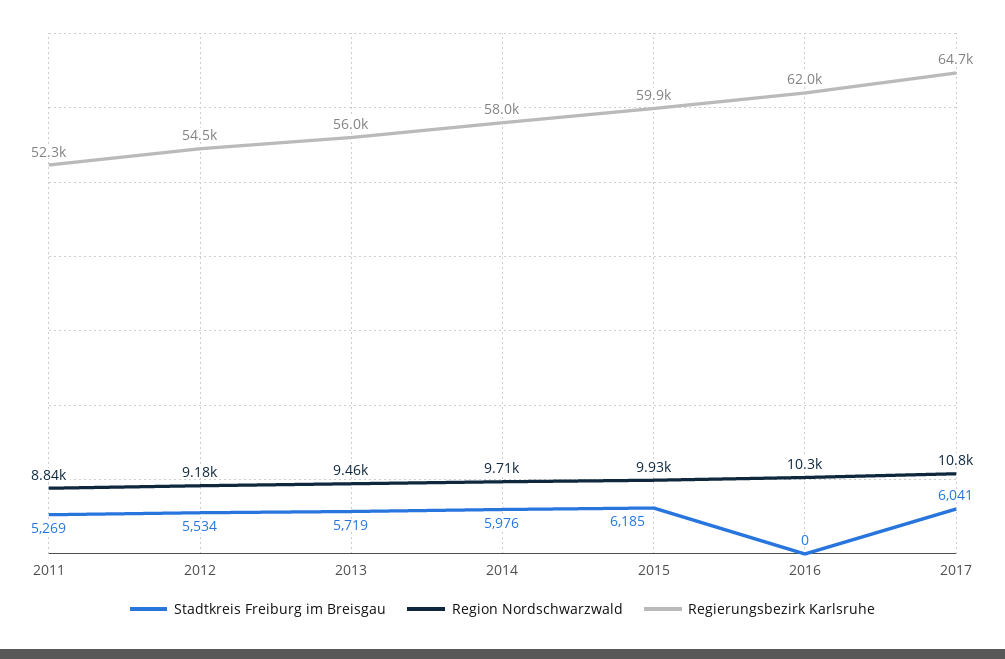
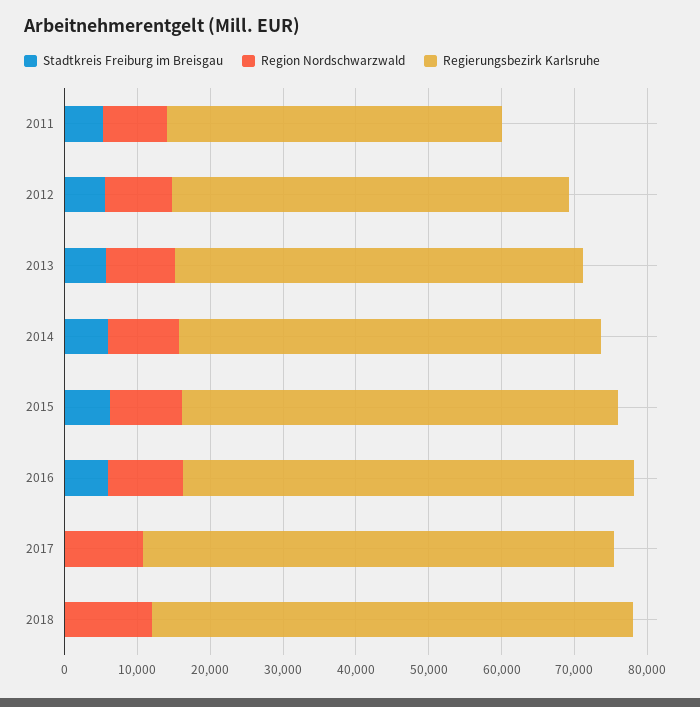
Regierungsbezirk Karlsruhe, 2011: 52300 -> 46000
Stadtkreis Freiburg im Breisgau, 2016: 0 -> 6000
Stadtkreis Freiburg im Breisgau, 2017: 6041 -> 0
Stadtkreis Freiburg im Breisgau, 2018: none -> 0
Region Nordschwarzwald, 2018: none -> 12000
Regierungsbezirk Karlsruhe, 2018: none -> 66000

